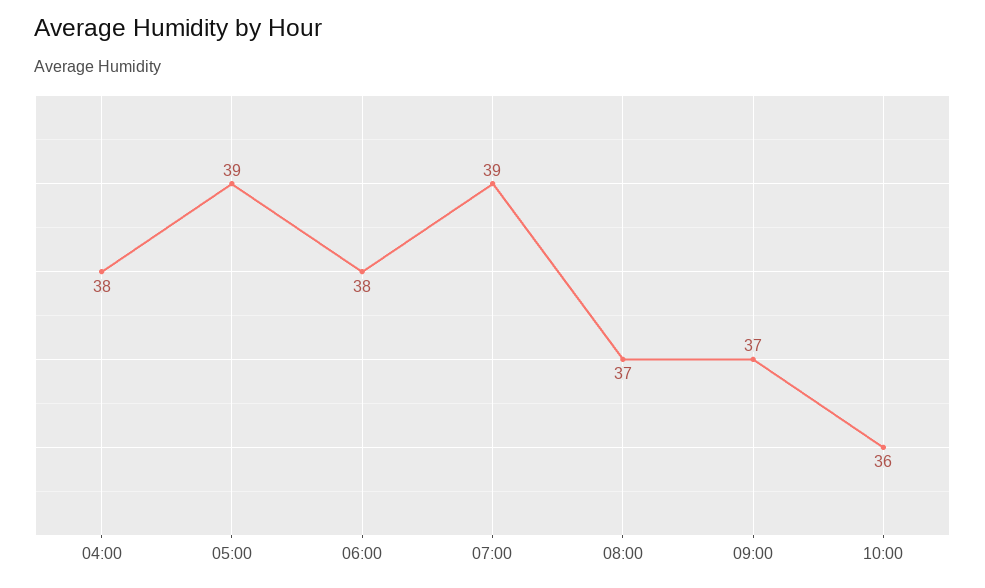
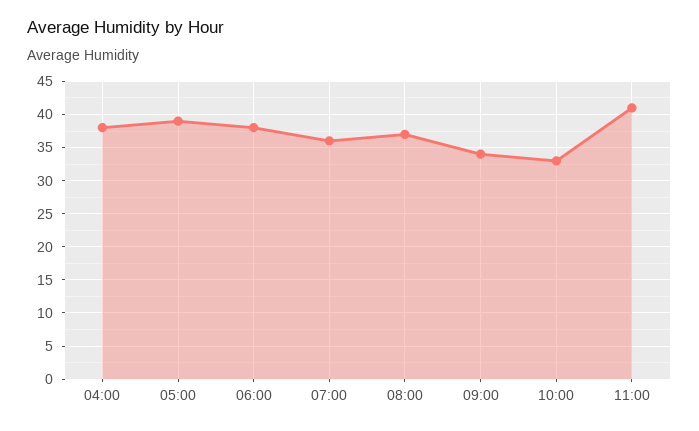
07:00: 39 -> 36
09:00: 37 -> 34
10:00: 36 -> 33
11:00: none -> 41

